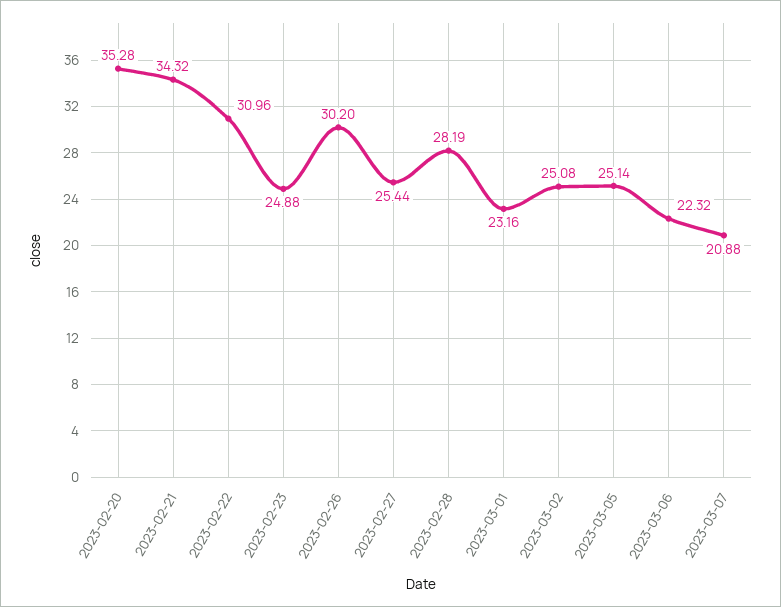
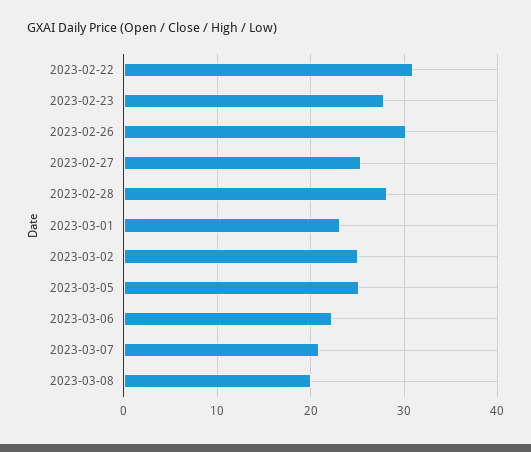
2023-02-20: 35.28 -> none
2023-02-21: 34.32 -> none
2023-02-23: 24.88 -> 28
2023-03-08: none -> 20

